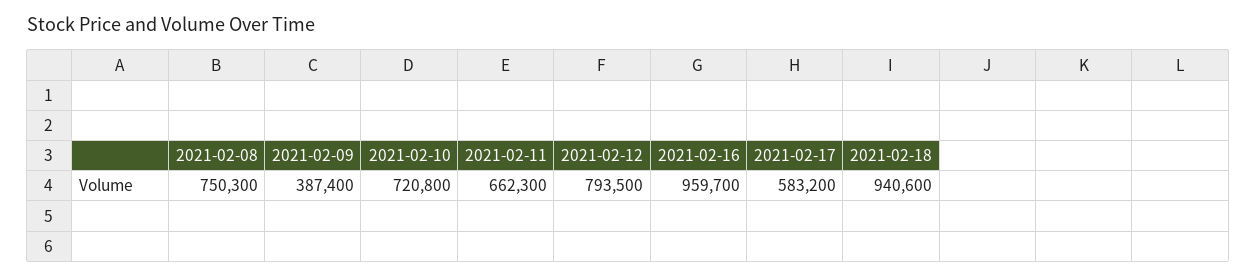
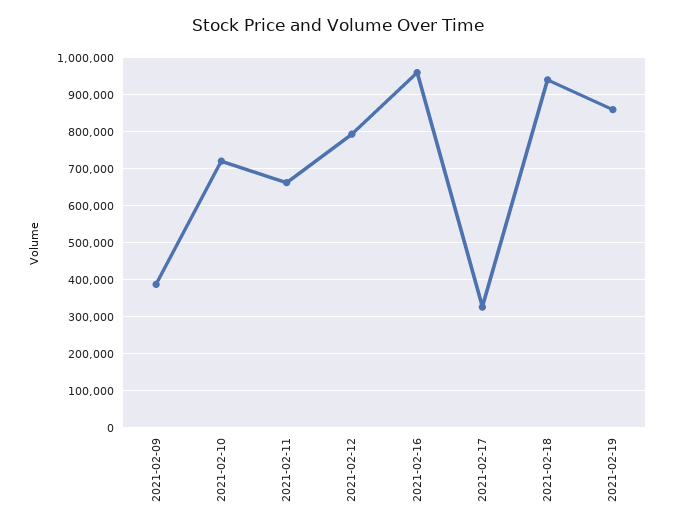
2021-02-08: 750300 -> none
2021-02-17: 583200 -> 320000
2021-02-19: none -> 860000

